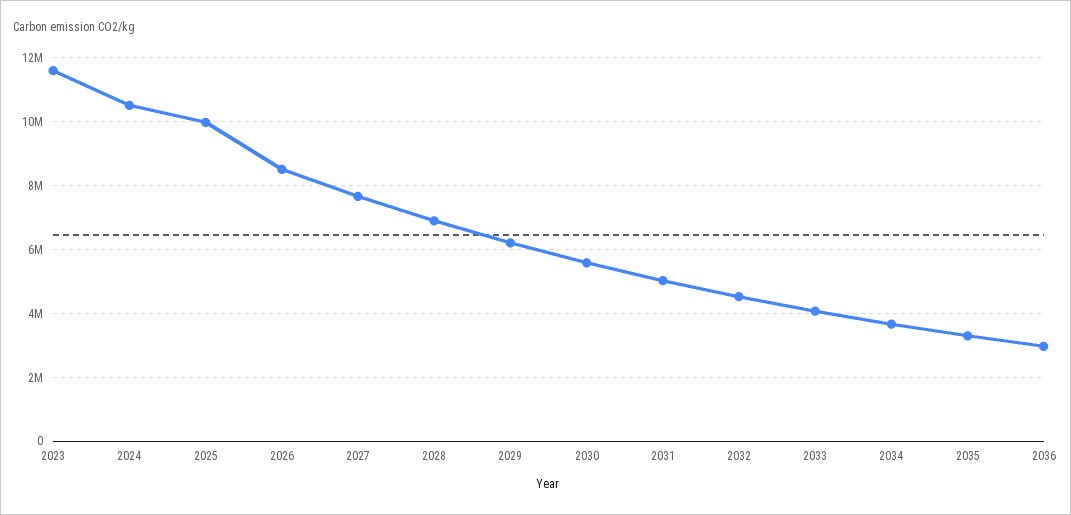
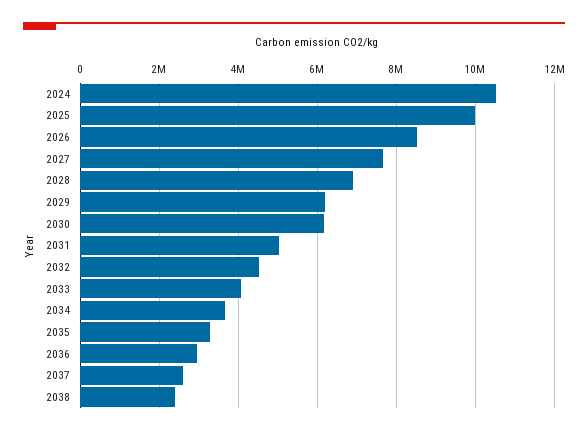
2023: 11600000 -> none
2030: 5600000 -> 6200000
2037: none -> 2600000
2038: none -> 2400000

